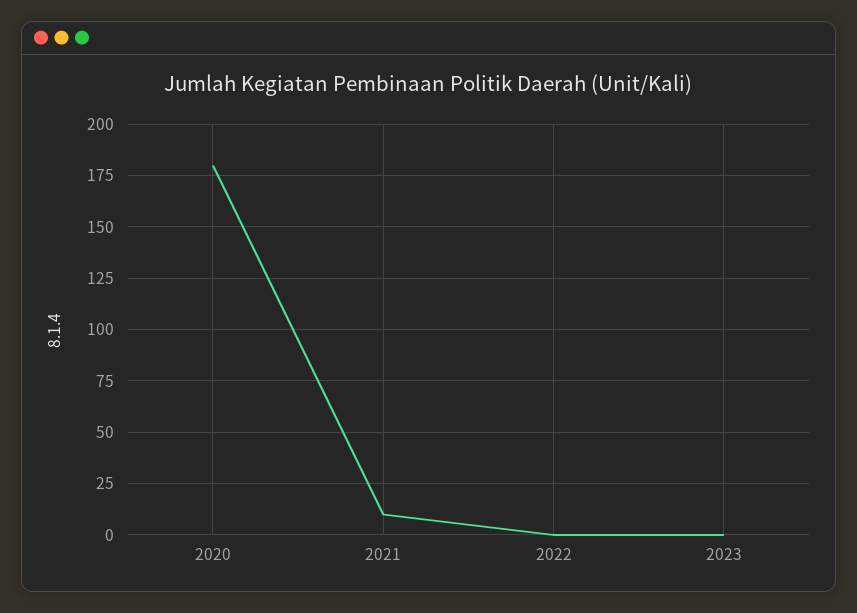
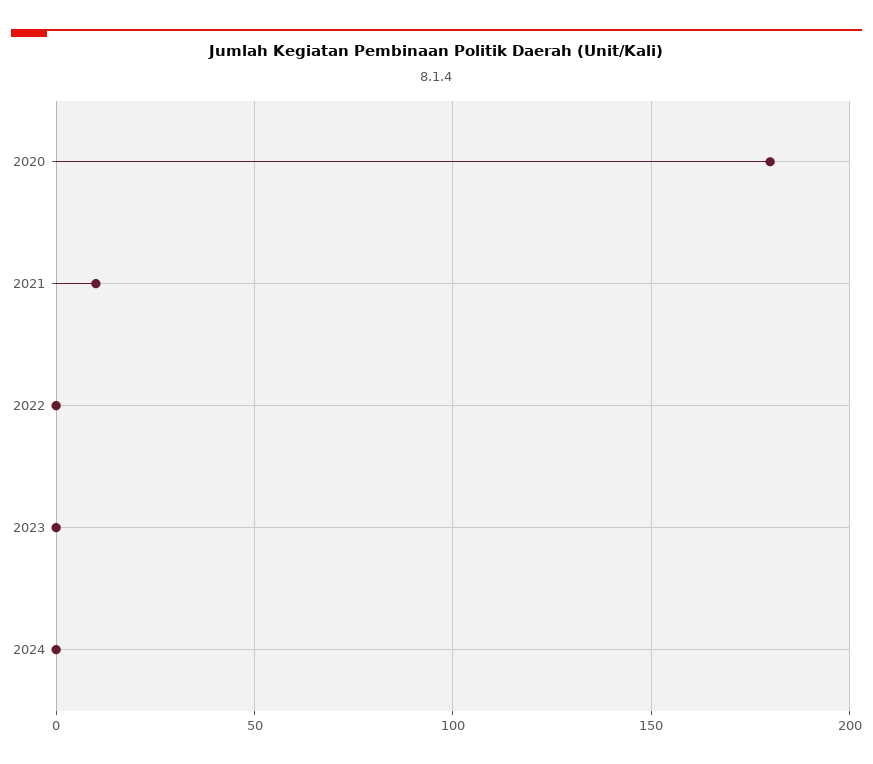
2024: none -> 0

